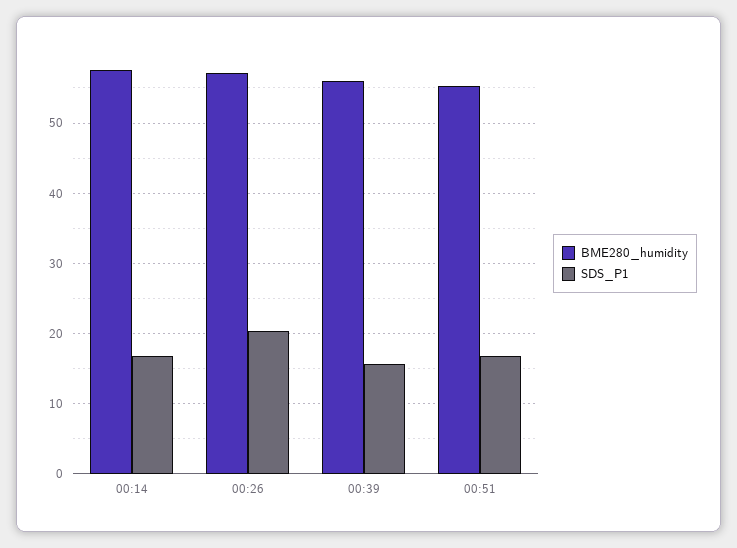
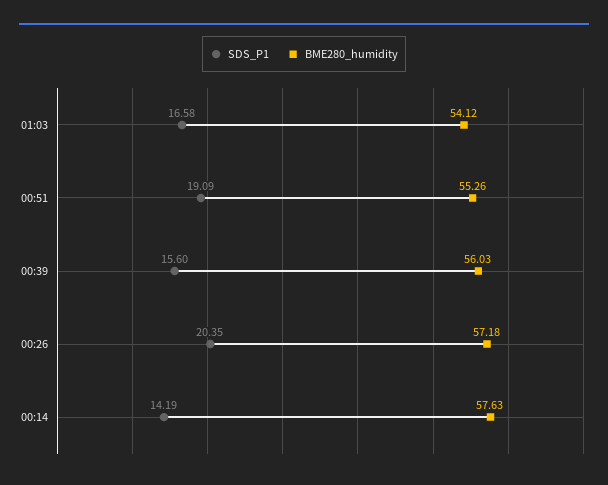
SDS_P1, 00:14: 17 -> 14.19
SDS_P1, 00:51: 17 -> 19.09
SDS_P1, 01:03: none -> 16.58
BME280_humidity, 01:03: none -> 54.12

